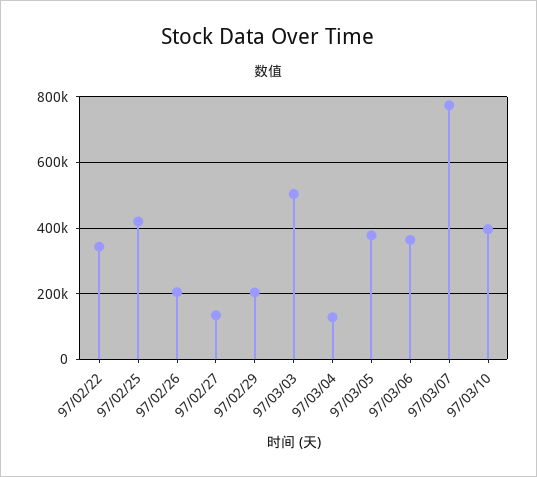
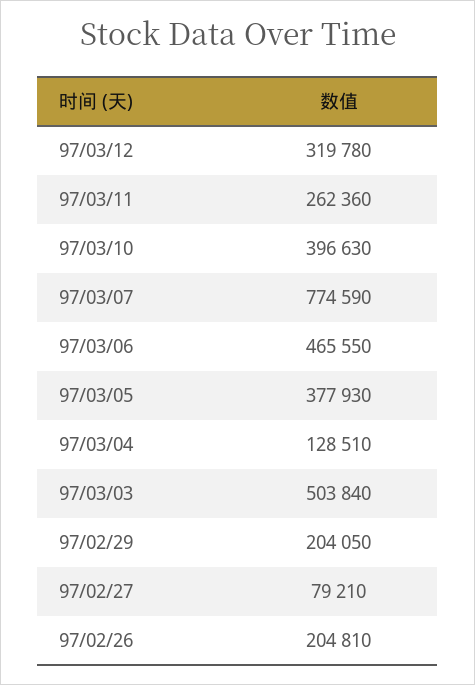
97/02/22: 340000 -> none
97/02/25: 420000 -> none
97/02/27: 140000 -> 79210
97/03/06: 360000 -> 465550
97/03/12: none -> 319780
97/03/11: none -> 262360

